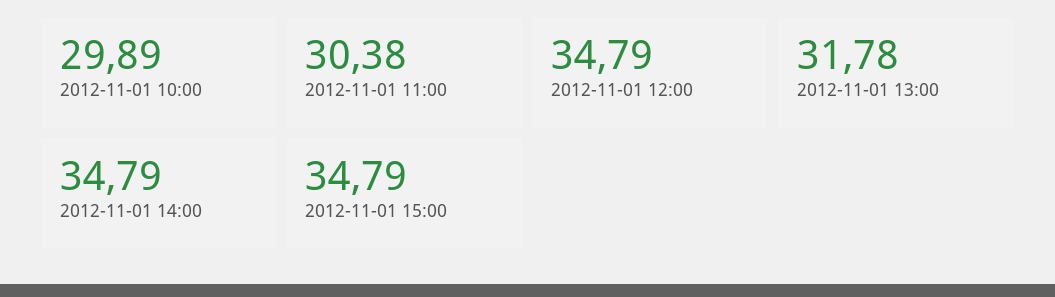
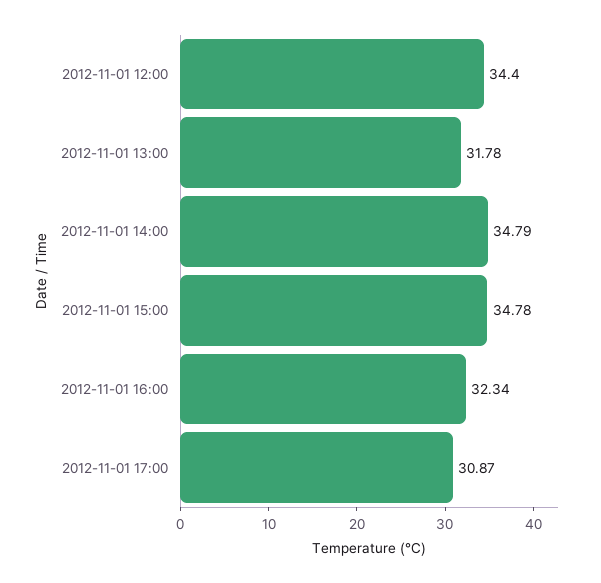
2012-11-01 10:00: 29.89 -> none
2012-11-01 11:00: 30.38 -> none
2012-11-01 12:00: 34.79 -> 34.4
2012-11-01 15:00: 34.79 -> 34.78
2012-11-01 16:00: none -> 32.34
2012-11-01 17:00: none -> 30.87

